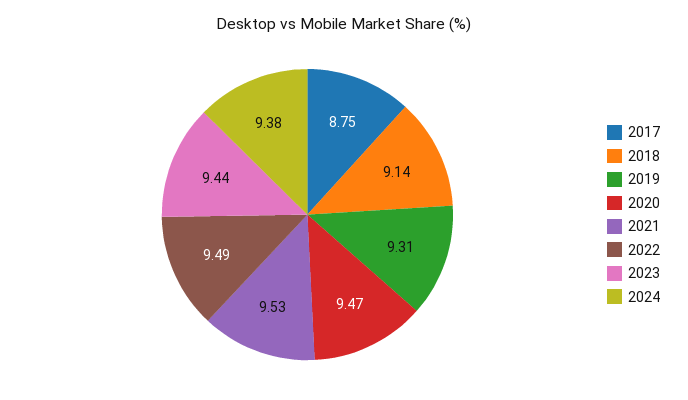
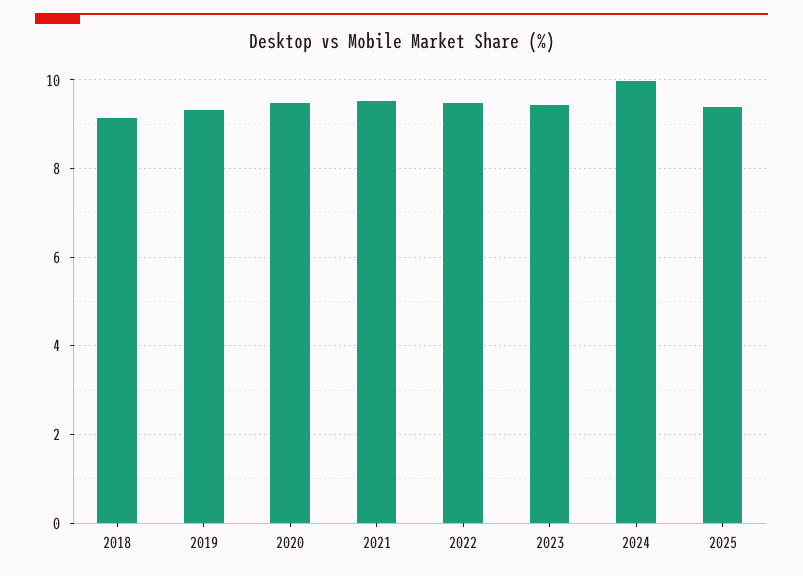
2017: 8.75 -> none
2024: 9.38 -> 10
2025: none -> 9.4

